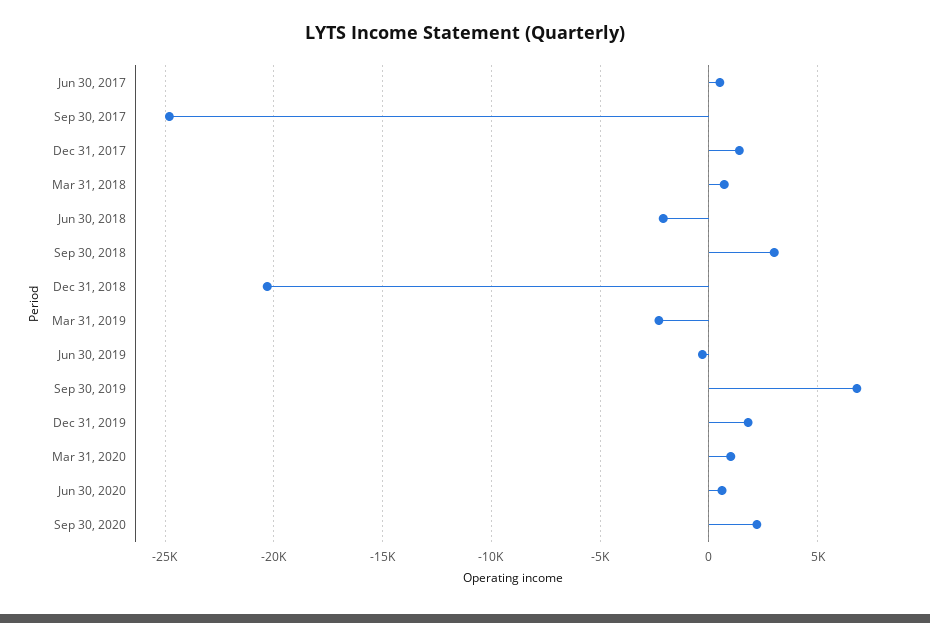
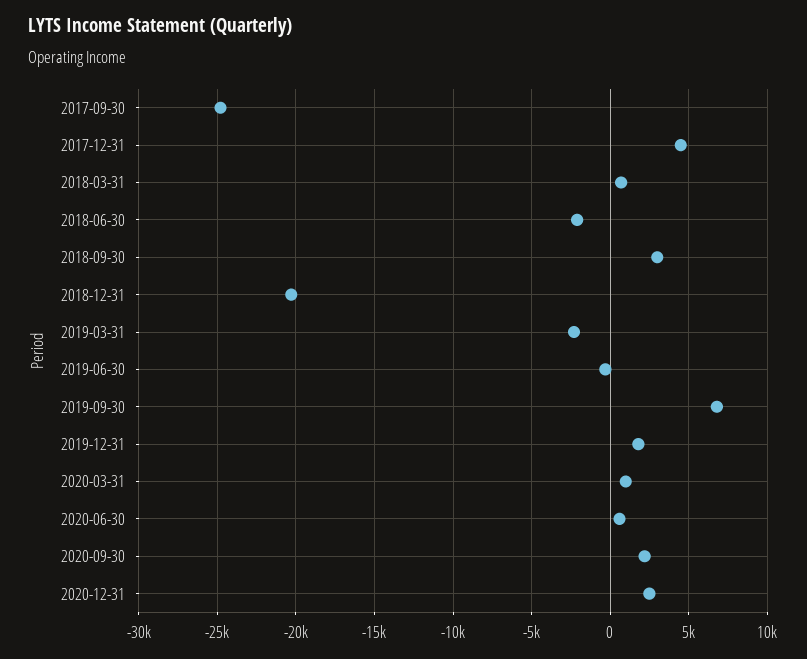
Jun 30, 2017: 500 -> none
Dec 31, 2017: 1500 -> 4500
2020-12-31: none -> 2500

